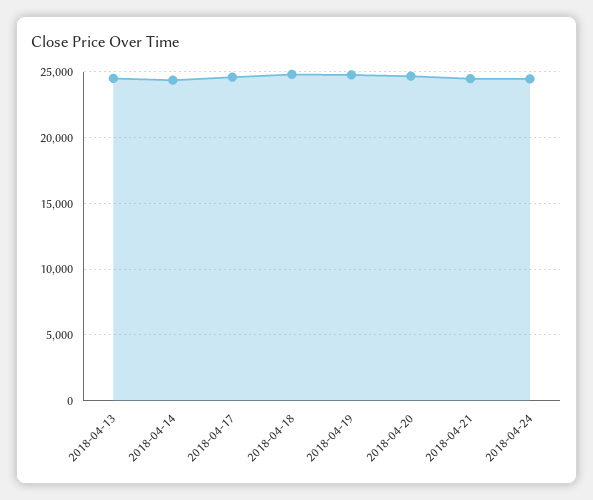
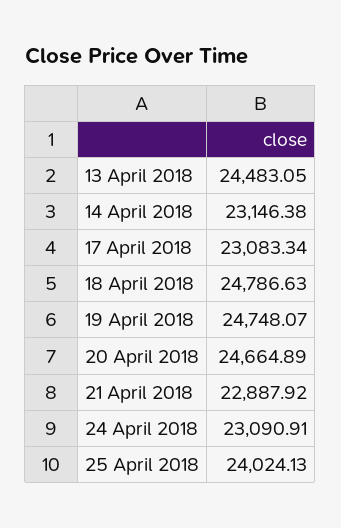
2018-04-14: 24500 -> 23146.38
2018-04-17: 24500 -> 23083.34
2018-04-21: 24500 -> 22887.92
2018-04-24: 24500 -> 23090.91
25 April 2018: none -> 24024.13

